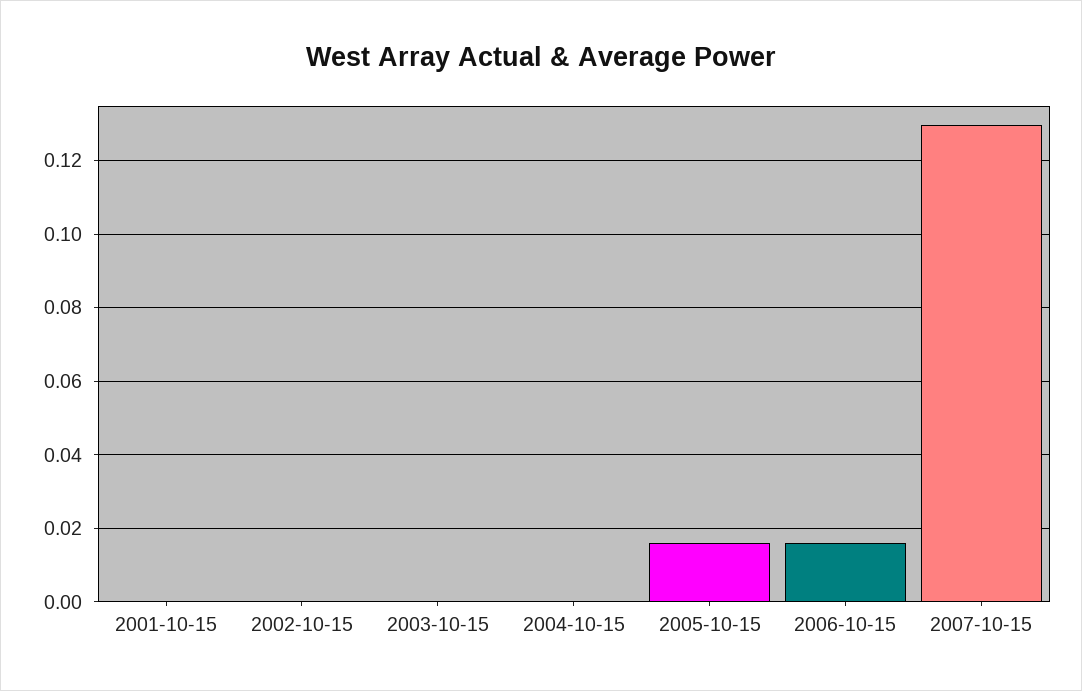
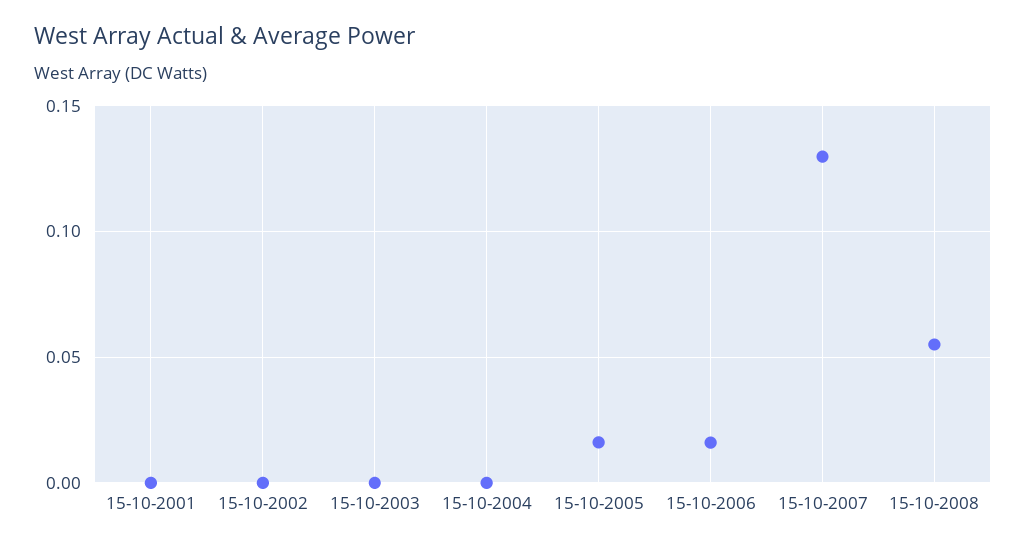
15-10-2008: none -> 0.055

